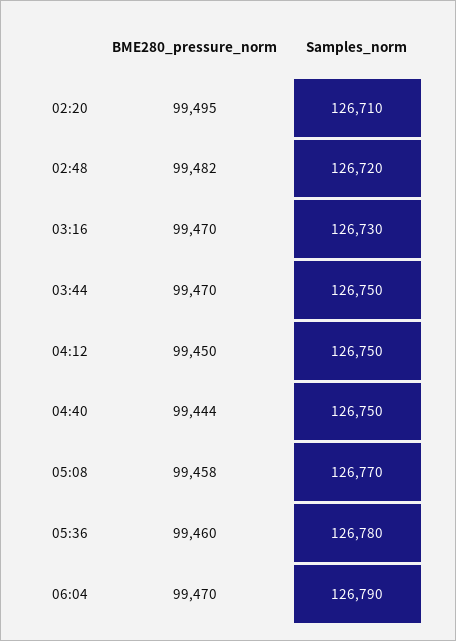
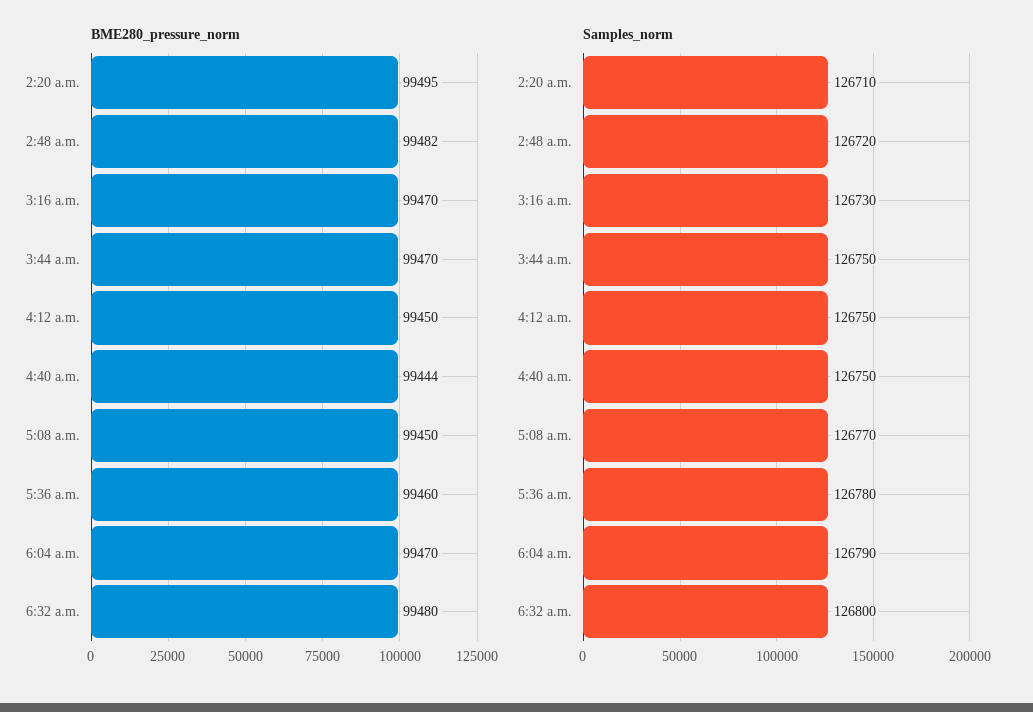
BME280_pressure_norm, 05:08: 99458 -> 99450
BME280_pressure_norm, 6:32 a.m.: none -> 99480
Samples_norm, 6:32 a.m.: none -> 126800

